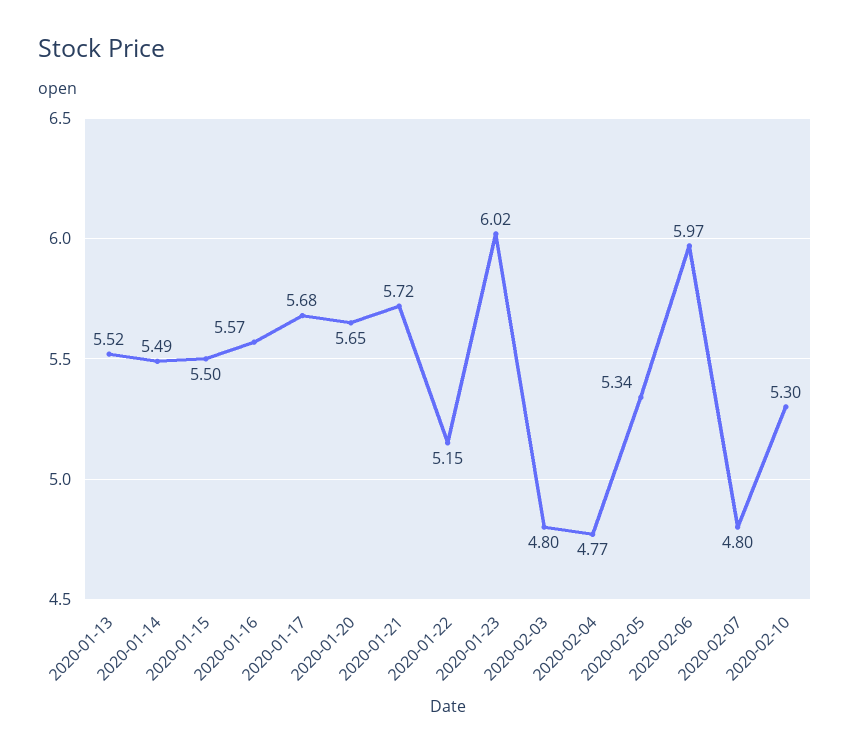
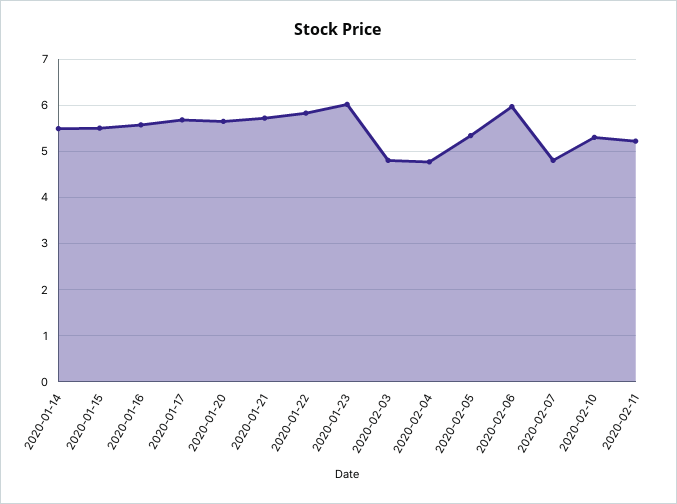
2020-01-13: 5.52 -> none
2020-01-22: 5.15 -> 5.8
2020-02-11: none -> 5.2

